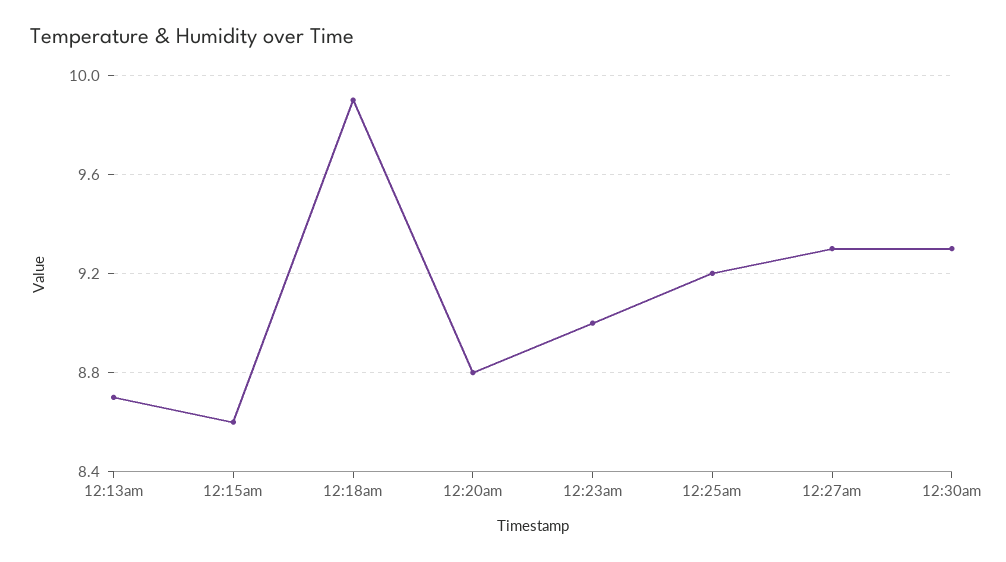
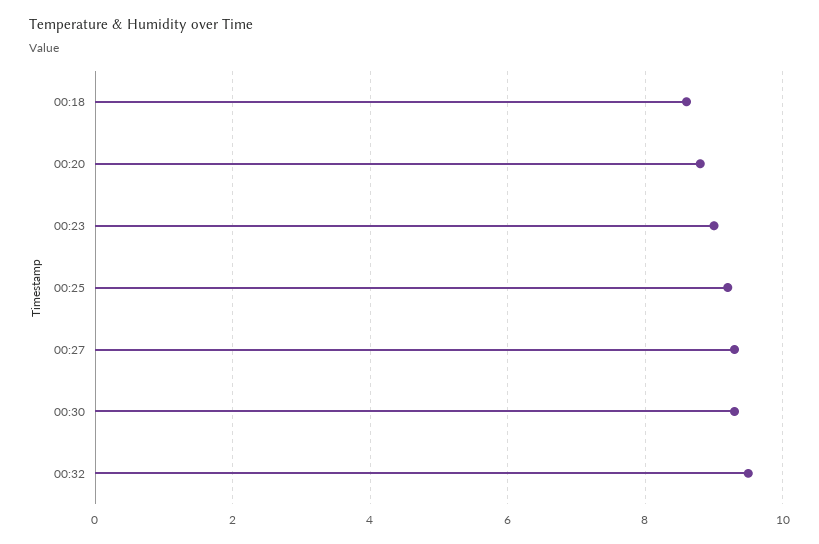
12:13am: 8.7 -> none
12:15am: 8.6 -> none
12:18am: 9.9 -> 8.5
00:32: none -> 9.5

